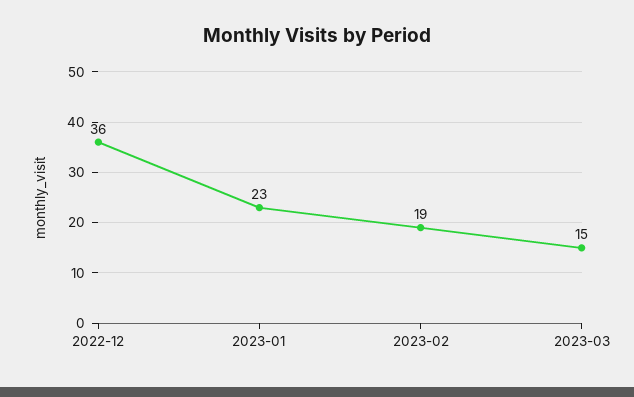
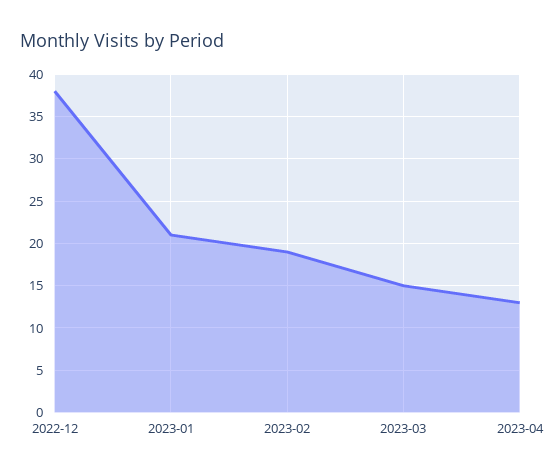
2022-12: 36 -> 38
2023-01: 23 -> 21
2023-04: none -> 13

